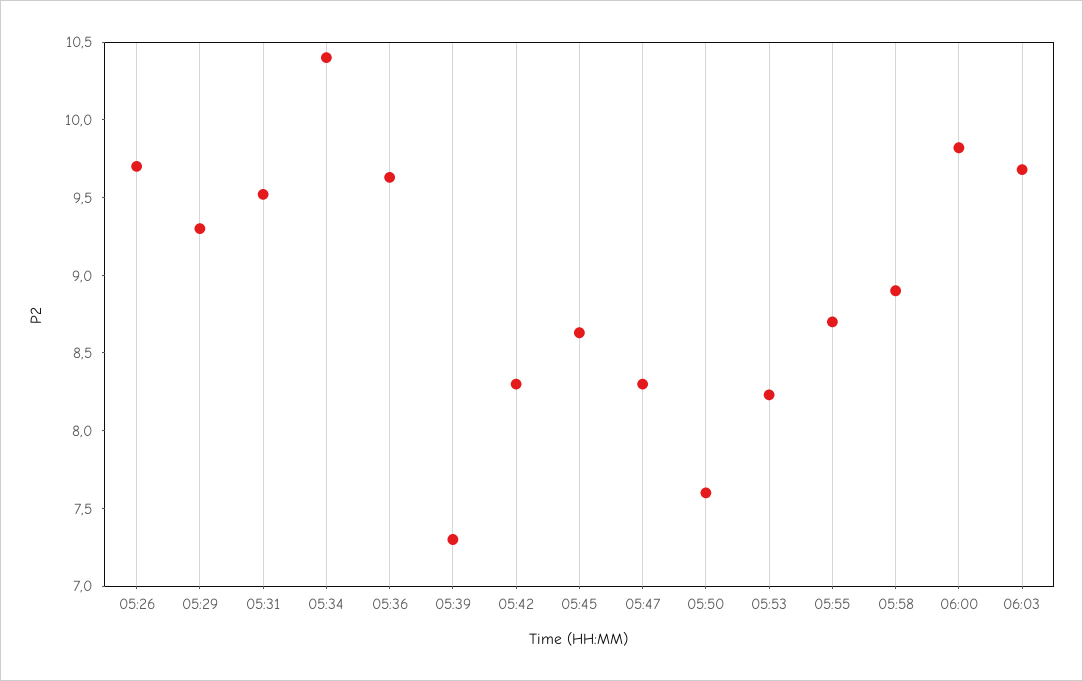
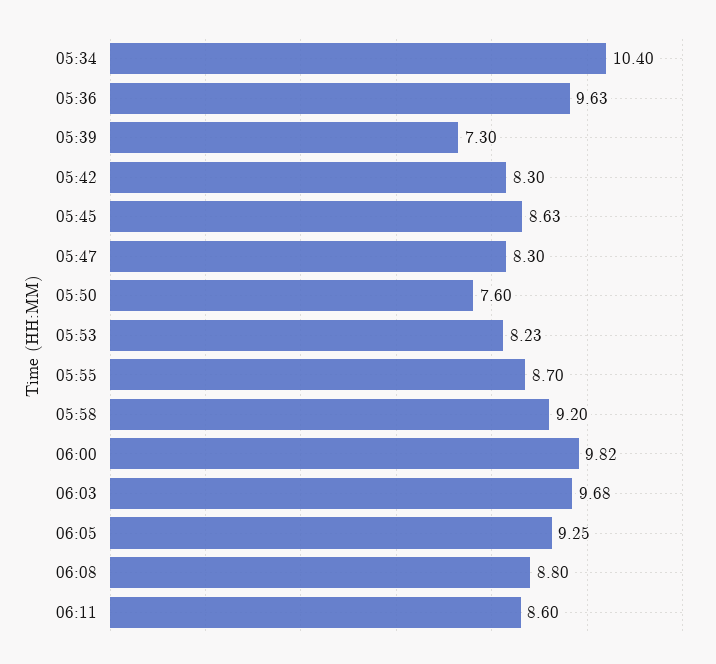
05:26: 9.7 -> none
05:29: 9.3 -> none
05:31: 9.5 -> none
05:58: 8.9 -> 9.2
06:05: none -> 9.25
06:08: none -> 8.8
06:11: none -> 8.6

